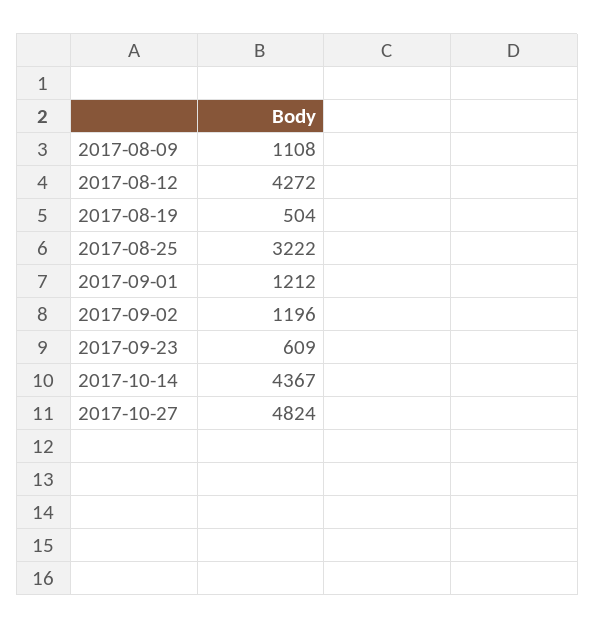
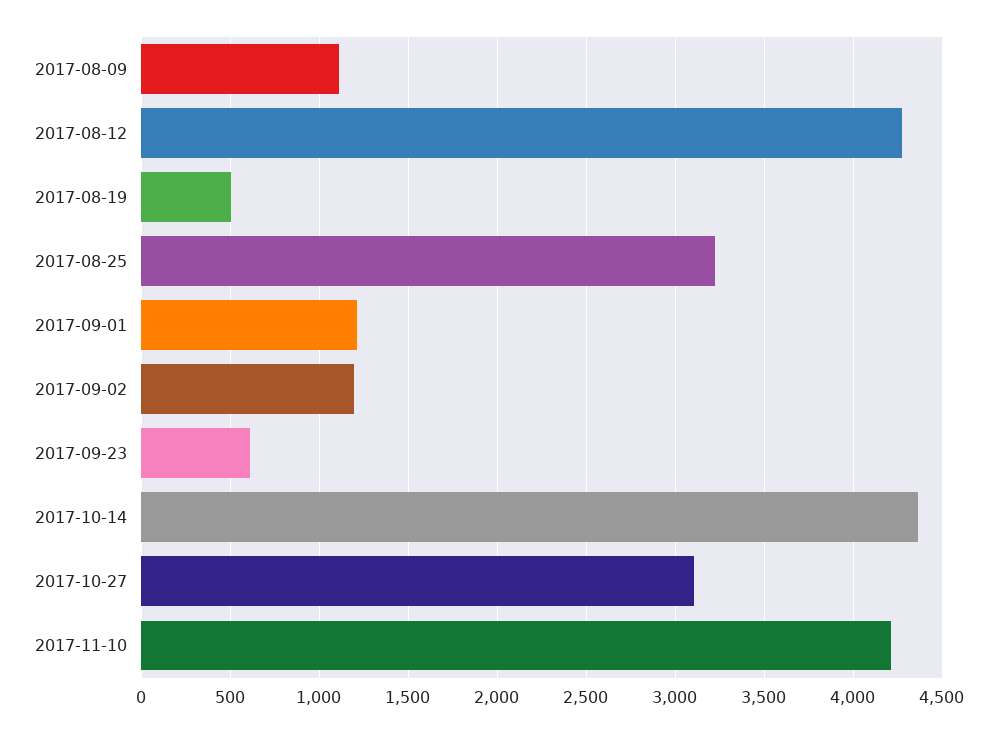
2017-10-27: 4824 -> 3100
2017-11-10: none -> 4200

